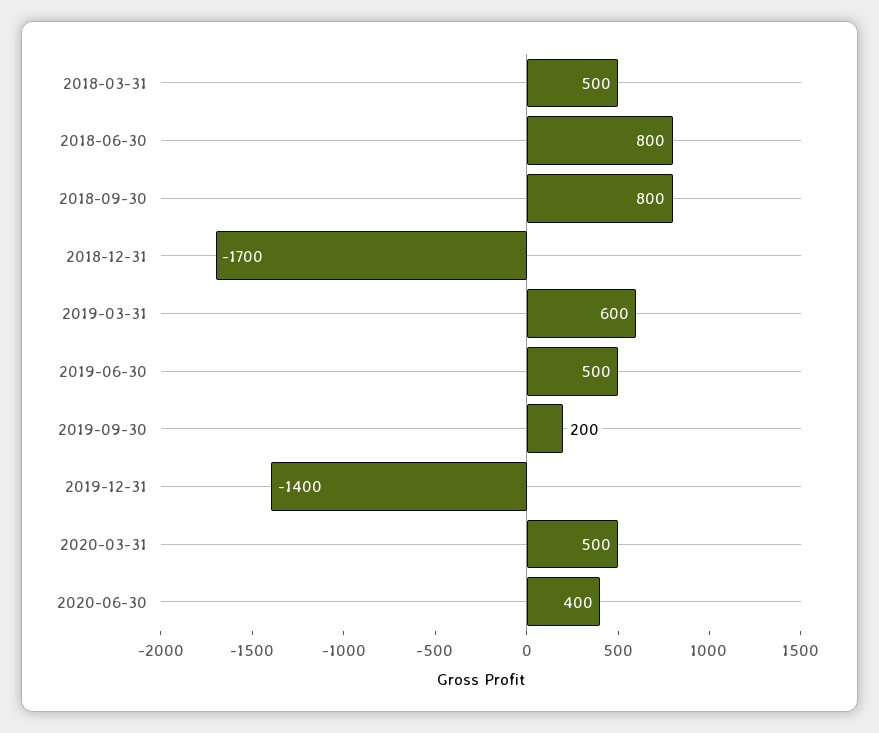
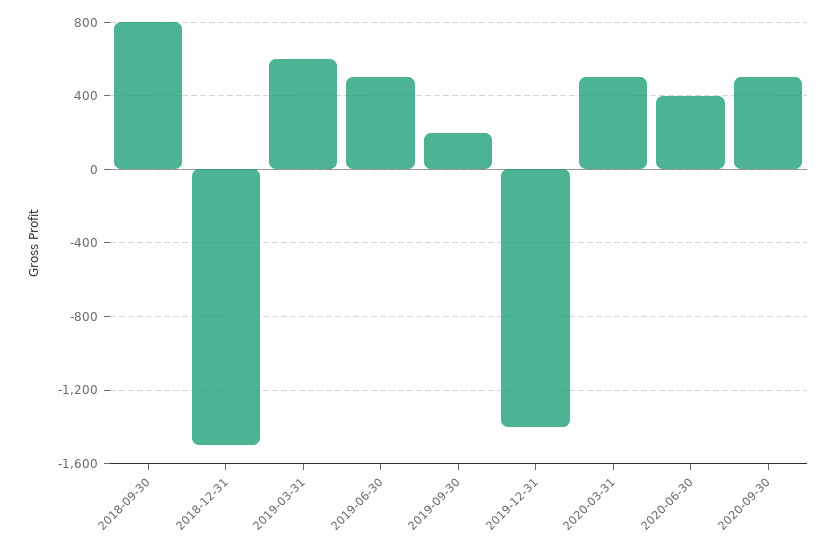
2018-03-31: 500 -> none
2018-06-30: 800 -> none
2018-12-31: -1700 -> -1500
2020-09-30: none -> 500

